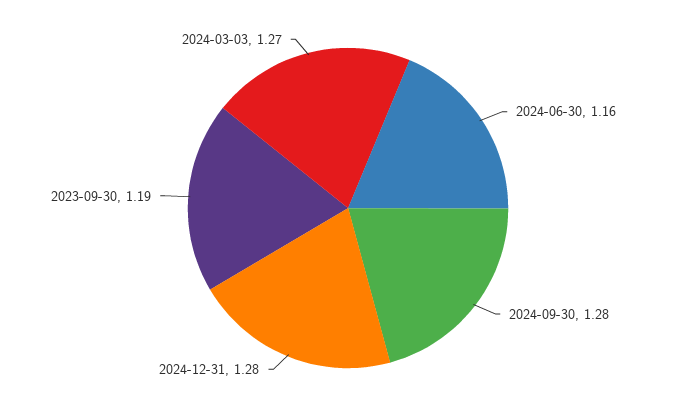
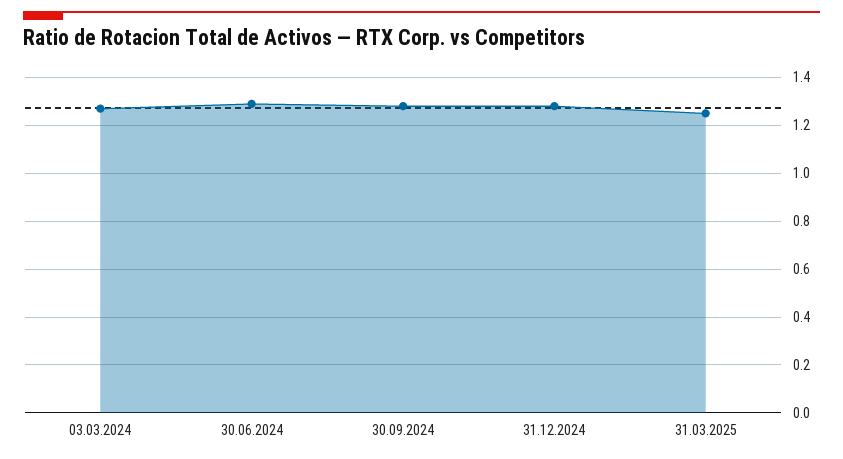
2024-06-30: 1.16 -> 1.3
2023-09-30: 1.19 -> none
31.03.2025: none -> 1.25

